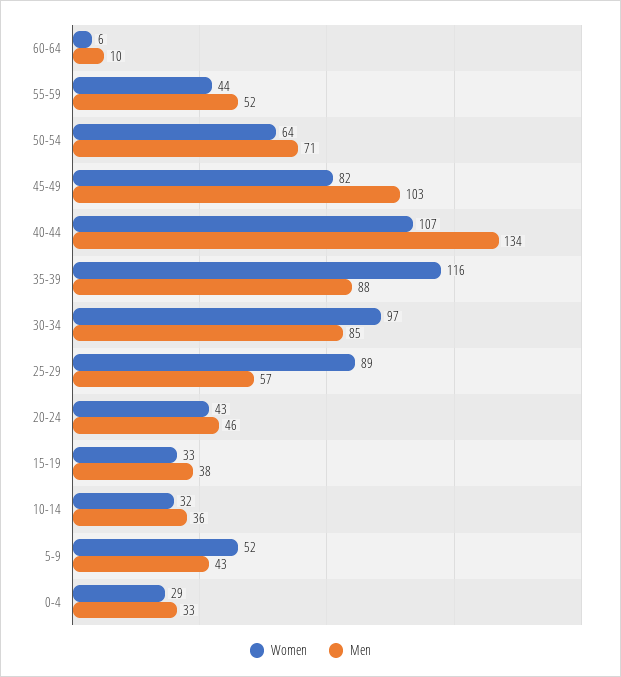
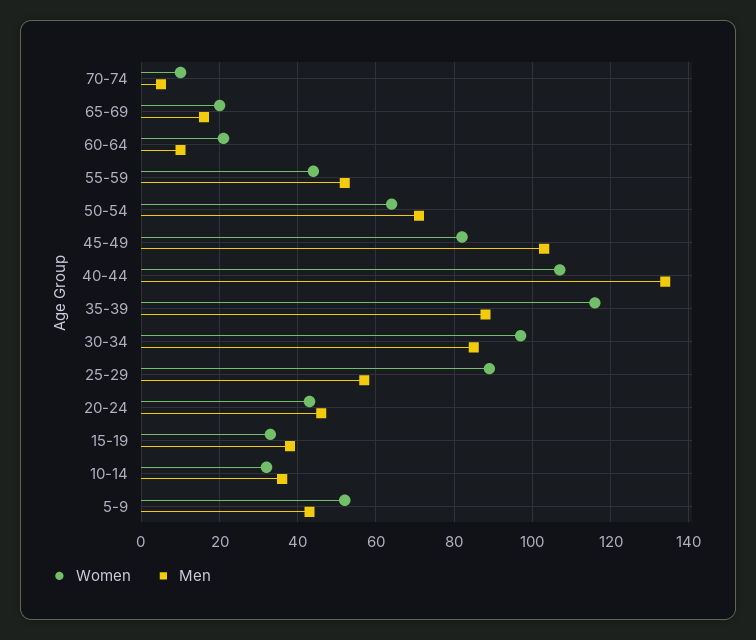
Women, 60-64: 6 -> 20
Women, 0-4: 29 -> none
Men, 0-4: 33 -> none
Women, 70-74: none -> 10
Men, 70-74: none -> 5
Women, 65-69: none -> 20
Men, 65-69: none -> 15

